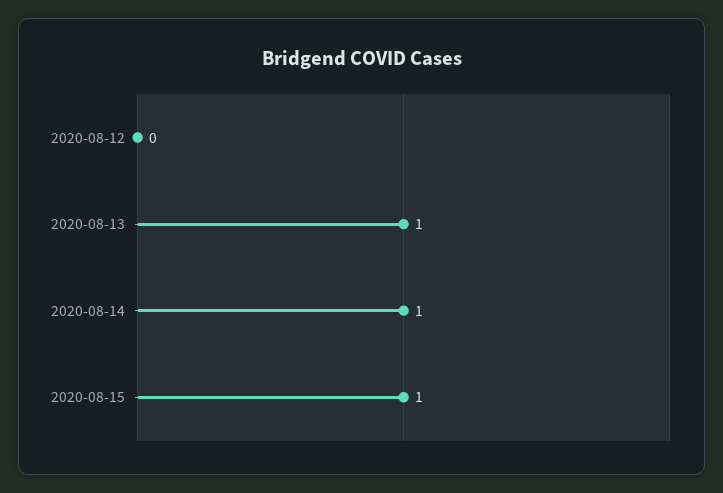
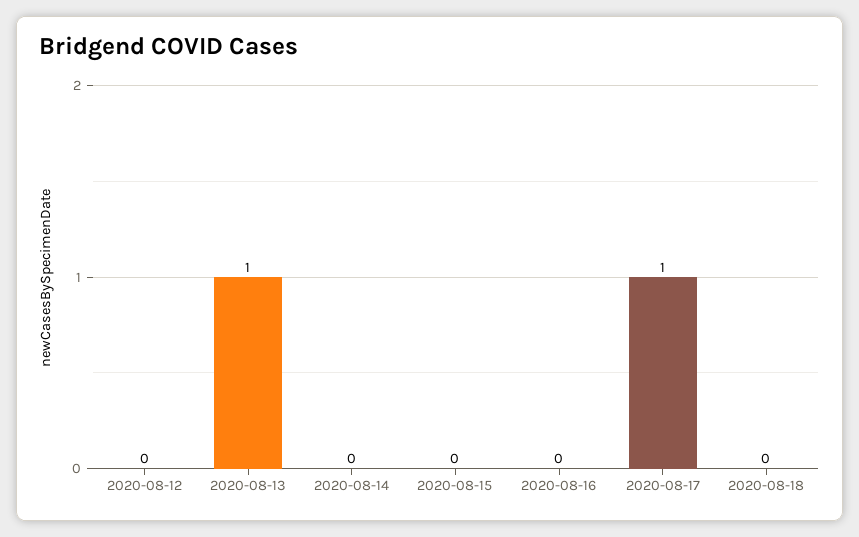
2020-08-14: 1 -> 0
2020-08-15: 1 -> 0
2020-08-16: none -> 0
2020-08-17: none -> 1
2020-08-18: none -> 0

